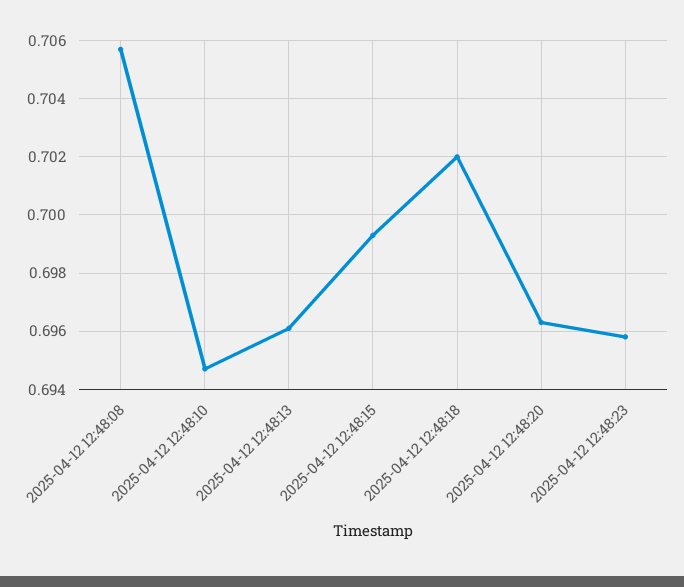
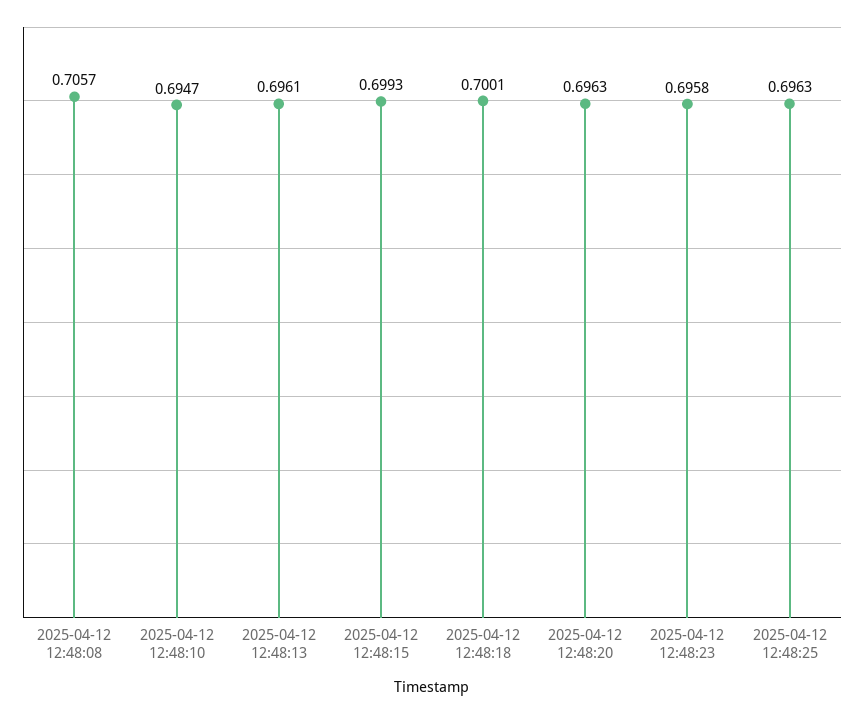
2025-04-12 12:48:18: 0.702 -> 0.7001
2025-04-12 12:48:25: none -> 0.6963

